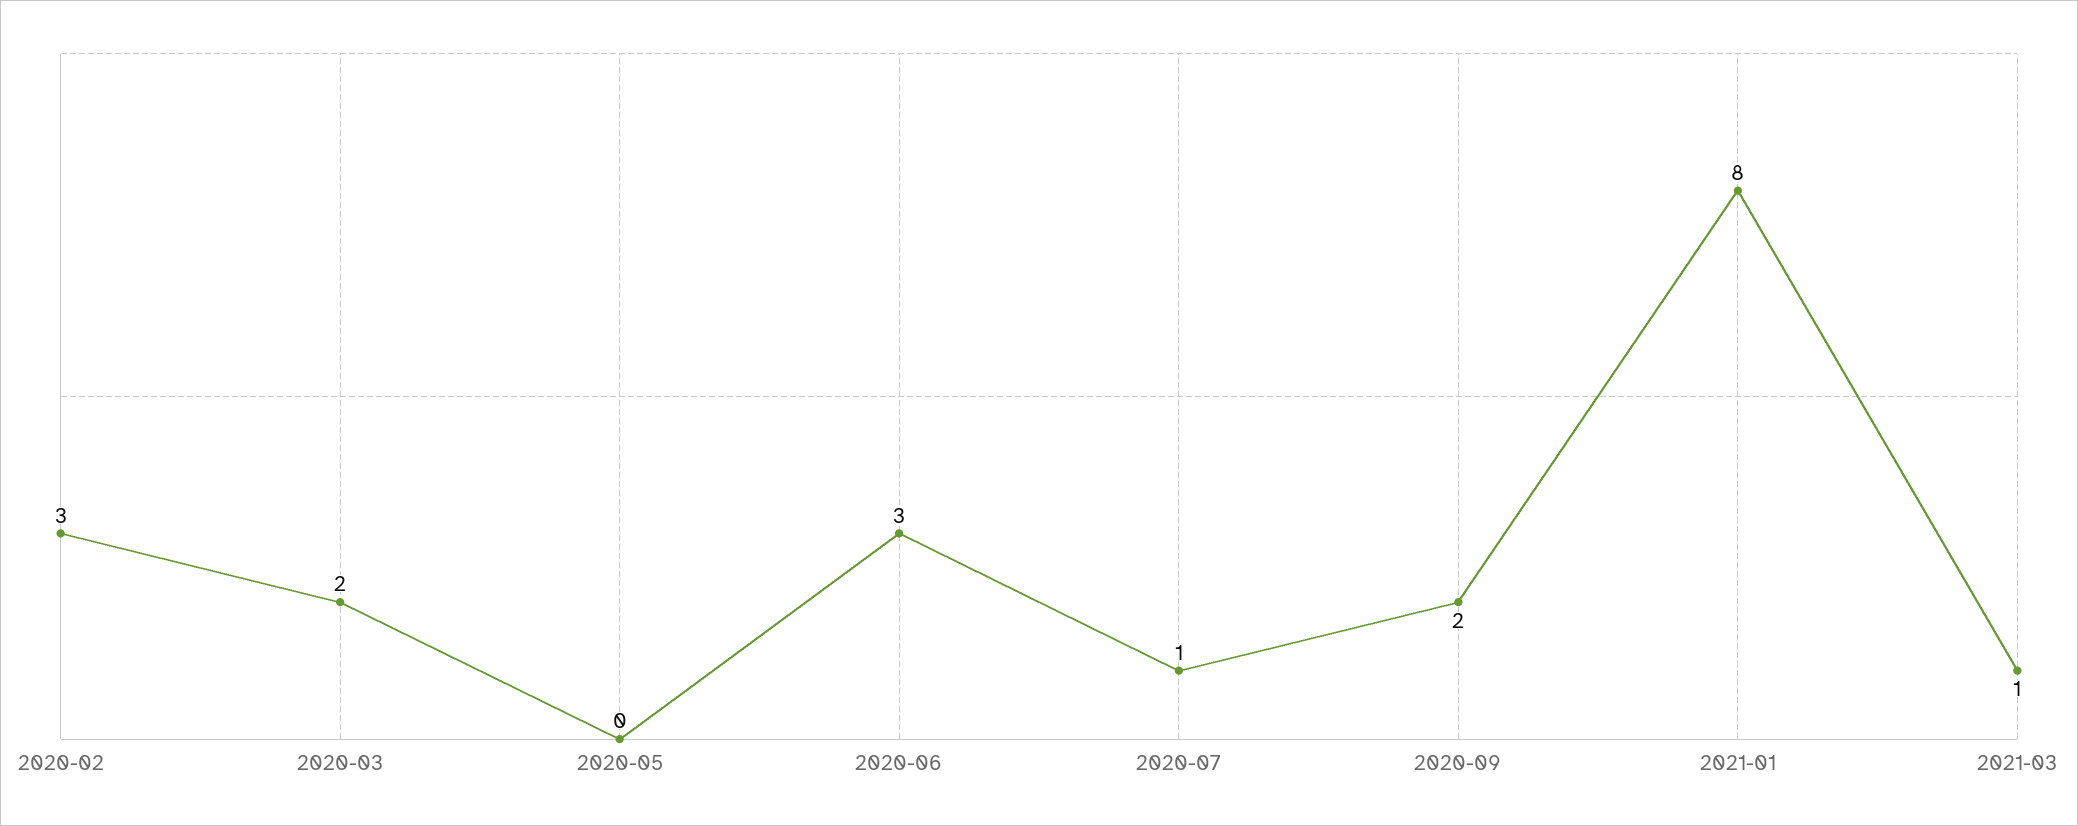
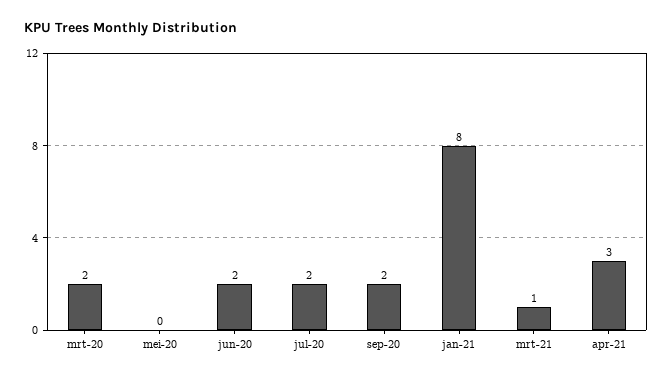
2020-02: 3 -> none
2020-06: 3 -> 2
2020-07: 1 -> 2
apr-21: none -> 3

